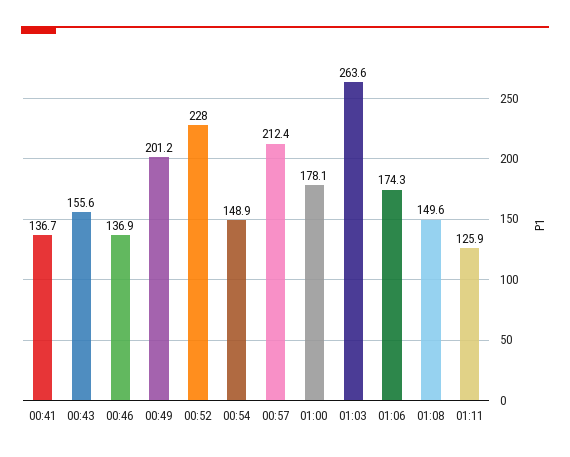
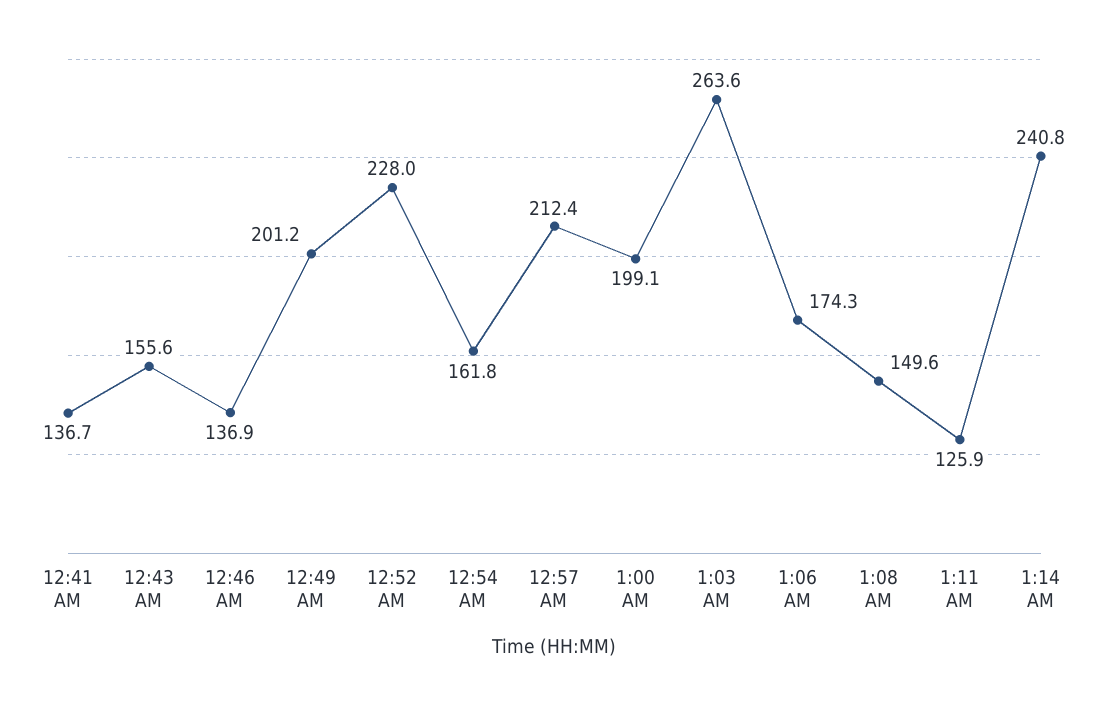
00:54: 148.9 -> 161.8
01:00: 178.1 -> 199.1
1:14 AM: none -> 240.8

